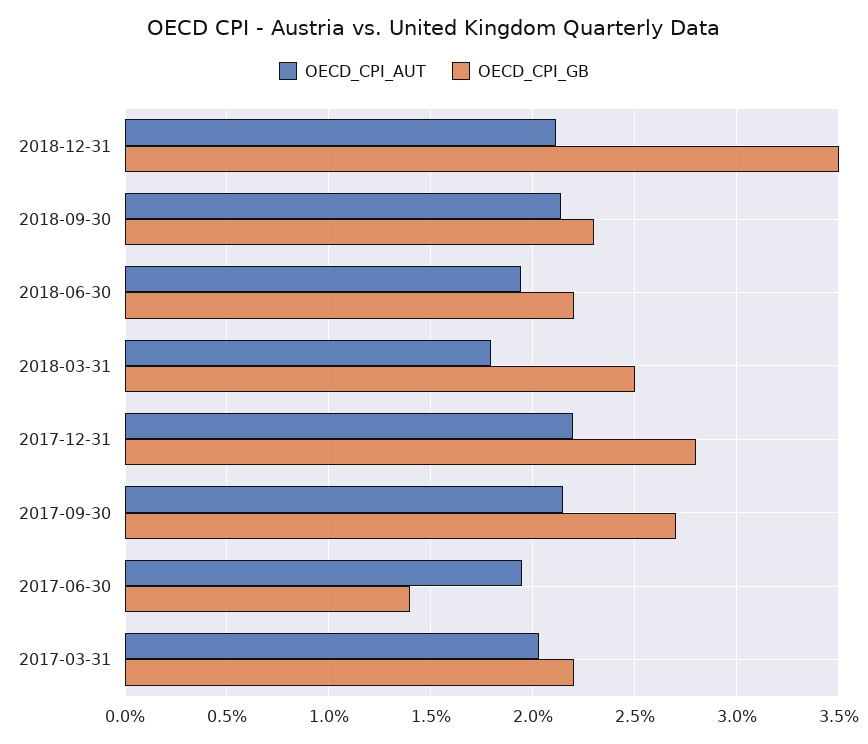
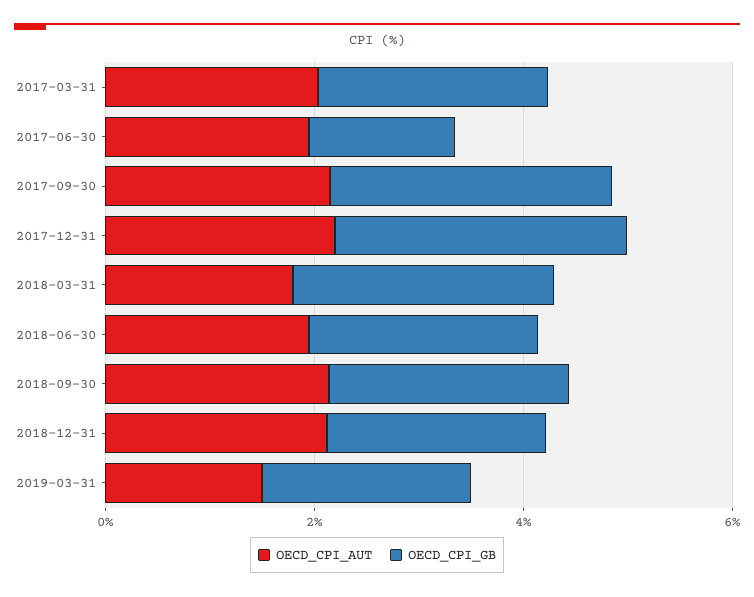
OECD_CPI_GB, 2018-12-31: 3.5 -> 2
OECD_CPI_AUT, 2019-03-31: none -> 1.5
OECD_CPI_GB, 2019-03-31: none -> 2

